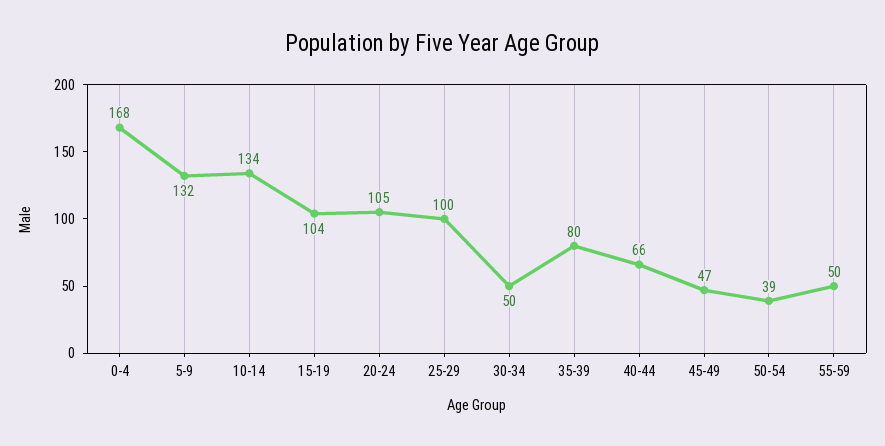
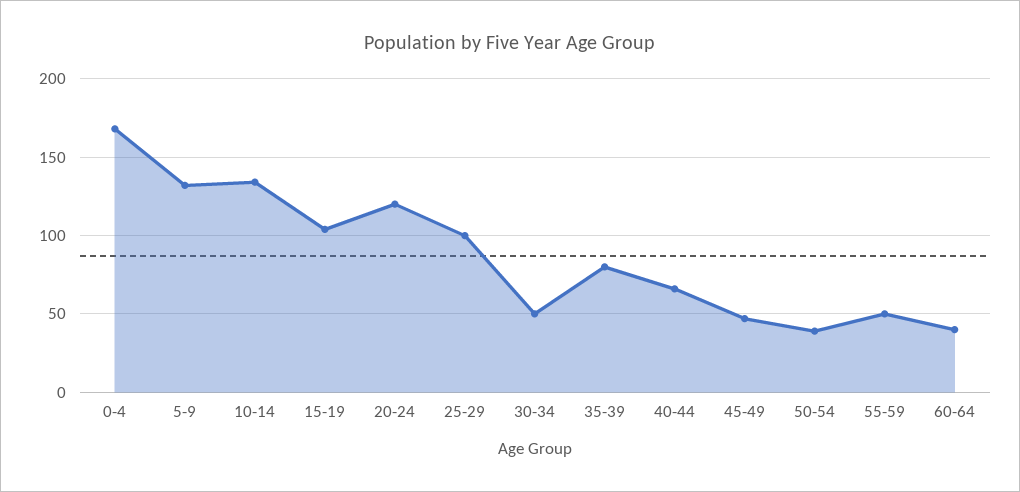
20-24: 105 -> 120
60-64: none -> 40

